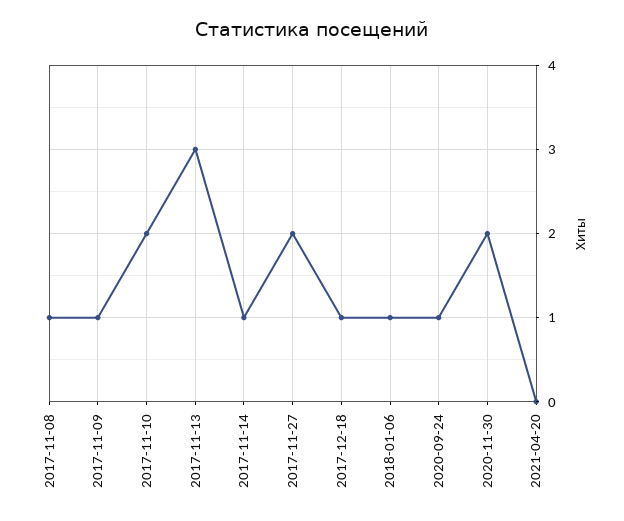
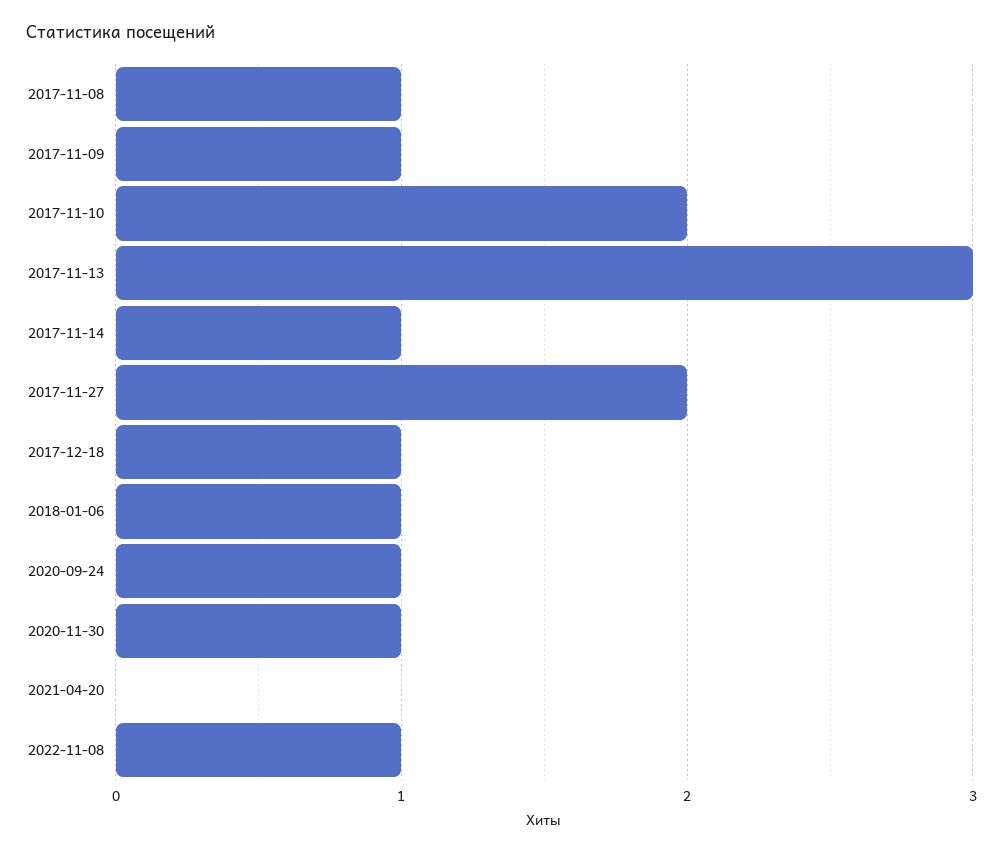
2020-11-30: 2 -> 1
2022-11-08: none -> 1

